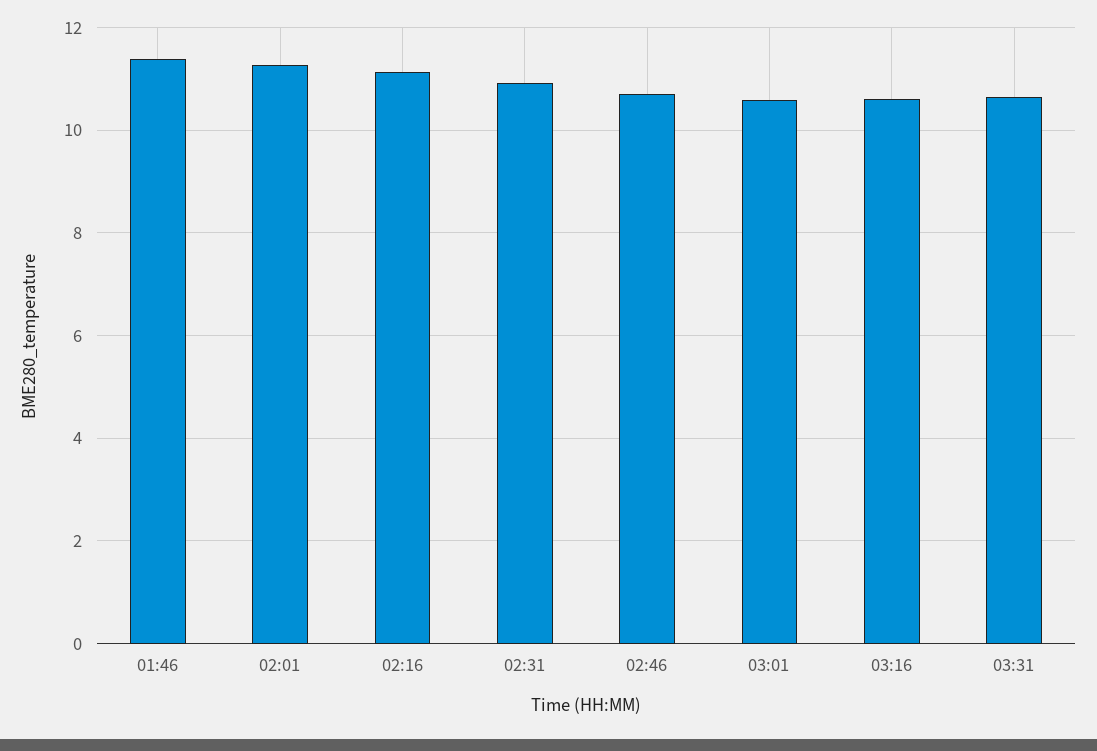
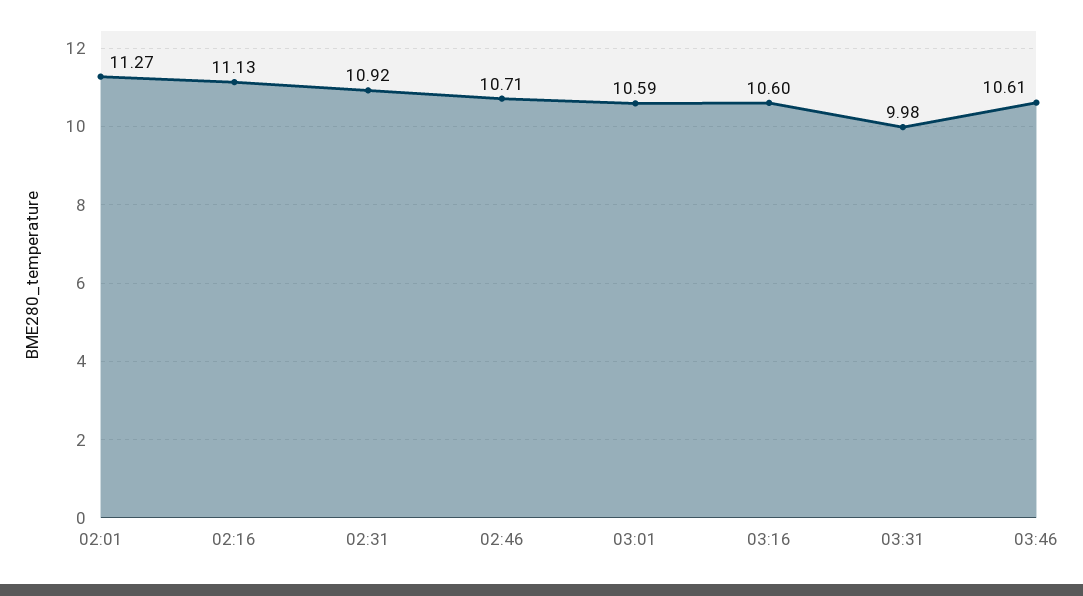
01:46: 11.4 -> none
03:31: 10.6 -> 9.98
03:46: none -> 10.61

